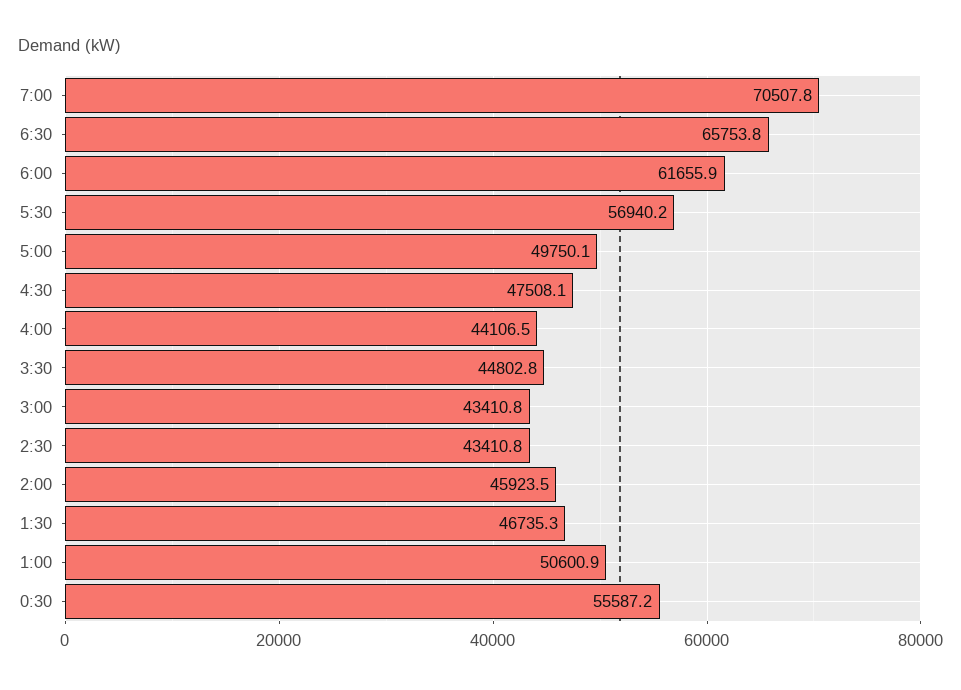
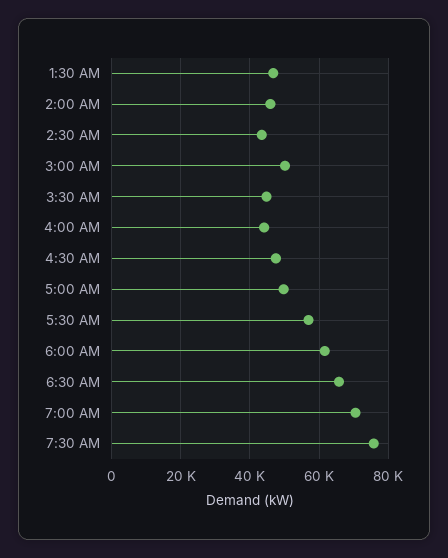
3:00: 43410.8 -> 50000
1:00: 50600.9 -> none
0:30: 55587.2 -> none
7:30 AM: none -> 76000

